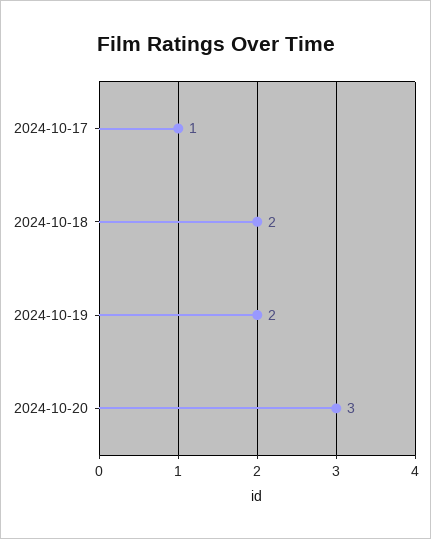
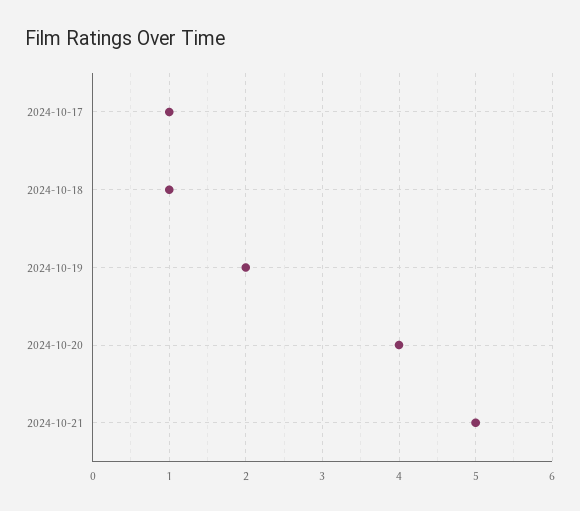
2024-10-18: 2 -> 1
2024-10-20: 3 -> 4
2024-10-21: none -> 5

